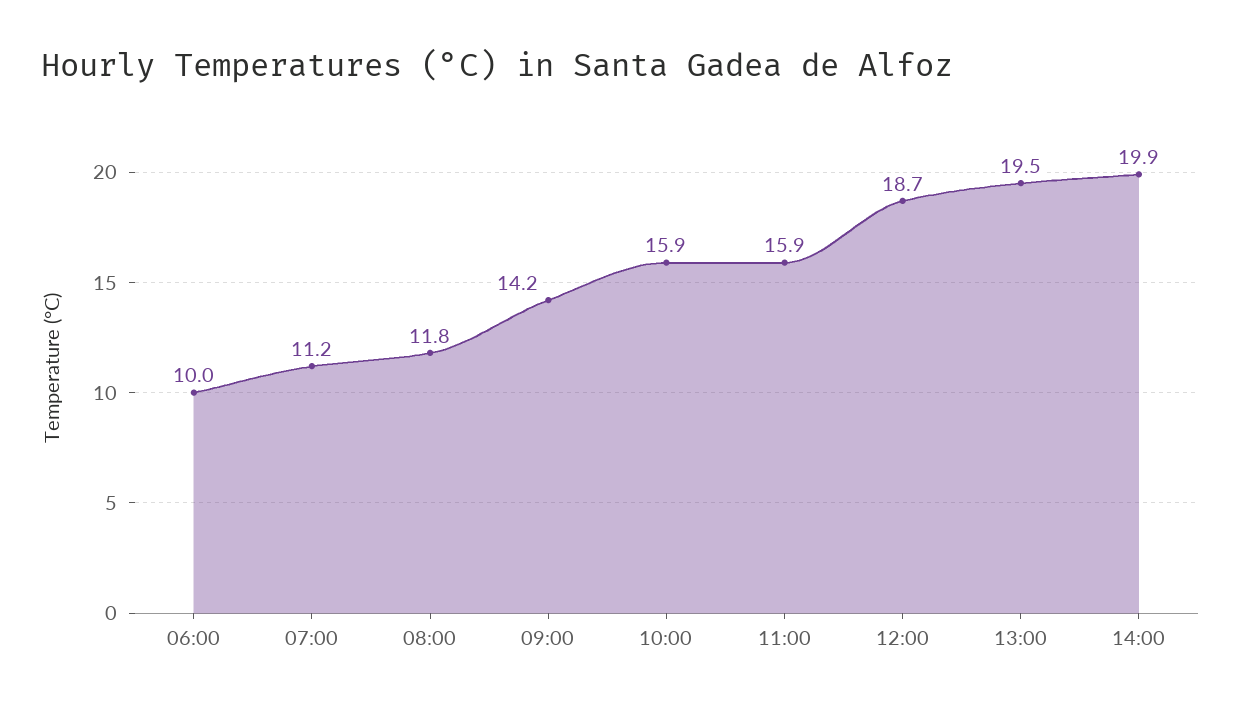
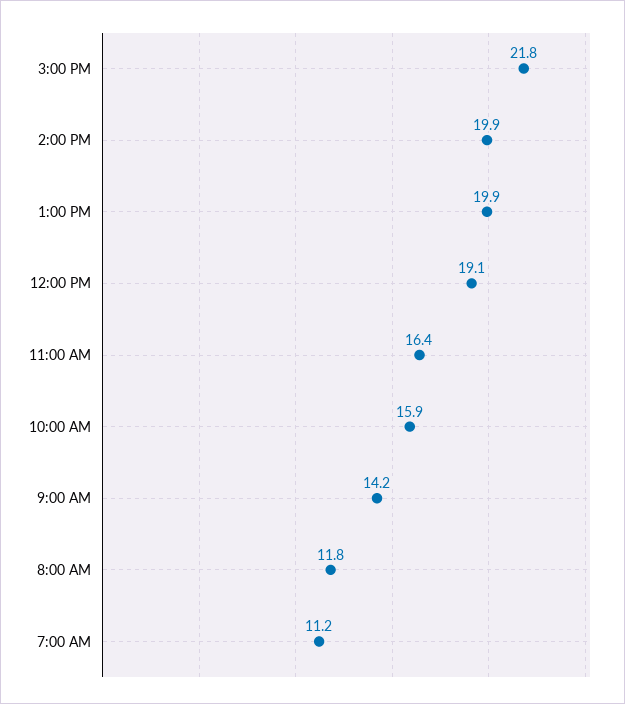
06:00: 10 -> none
11:00: 15.9 -> 16.4
12:00: 18.7 -> 19.1
13:00: 19.5 -> 19.9
3:00 PM: none -> 21.8

